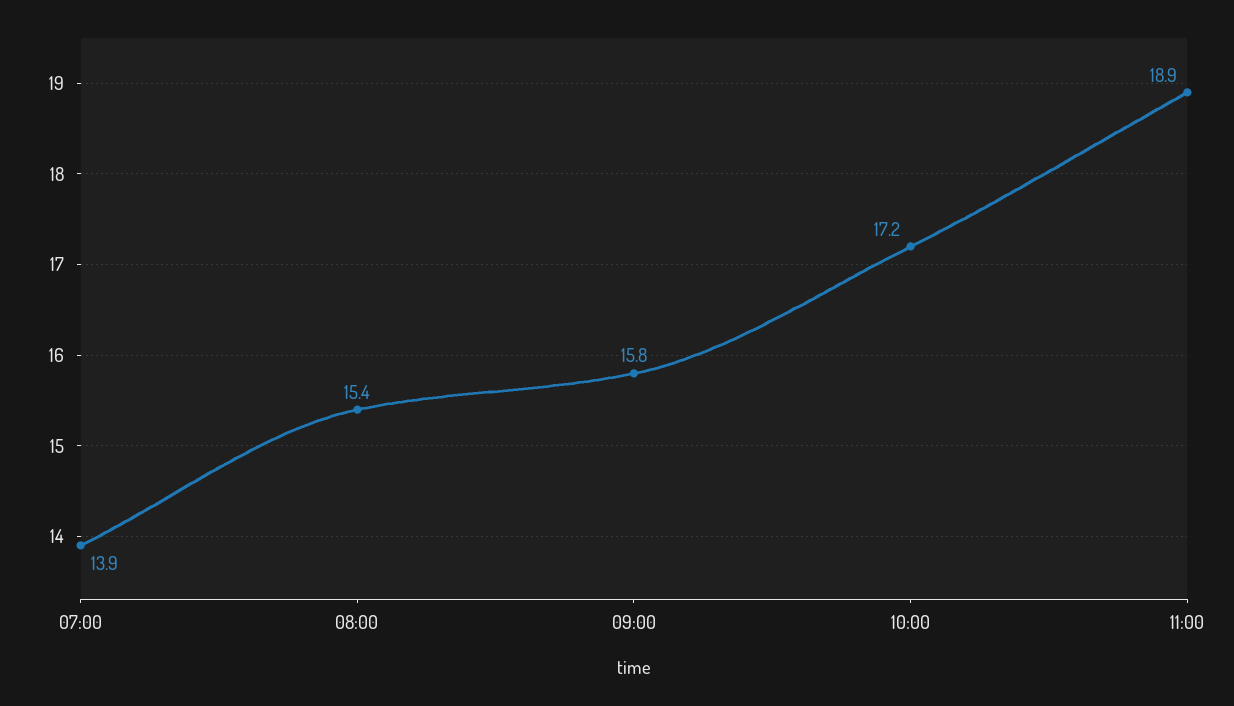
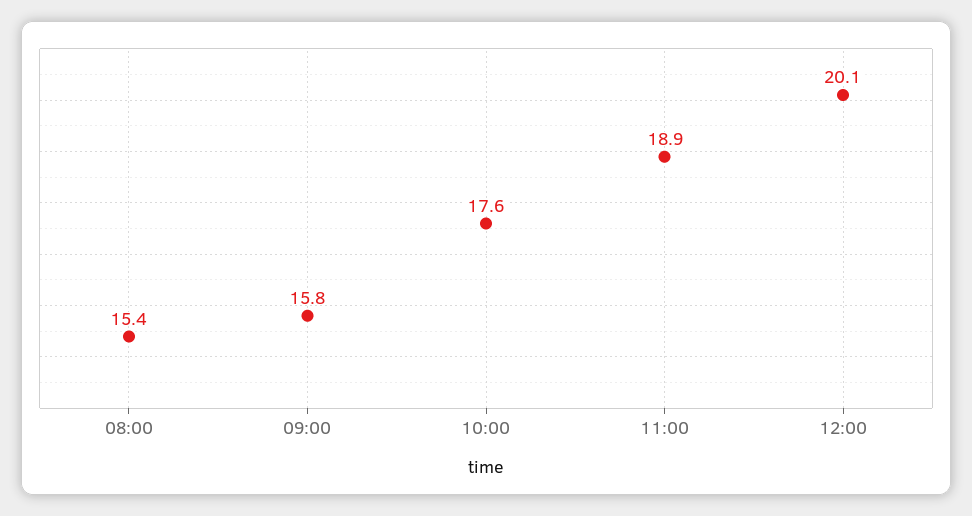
07:00: 13.9 -> none
10:00: 17.2 -> 17.6
12:00: none -> 20.1

